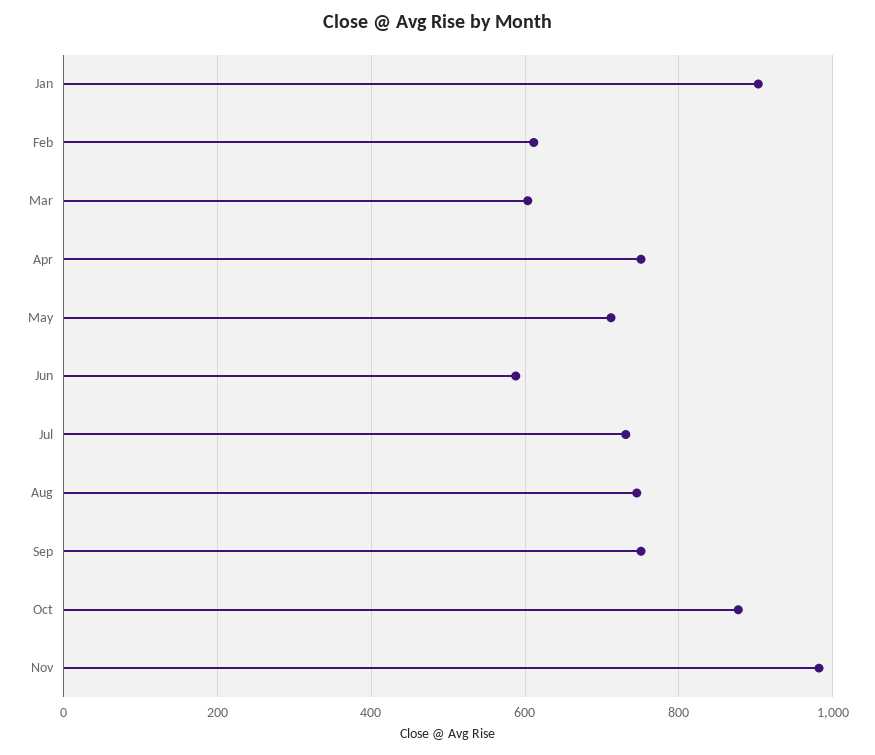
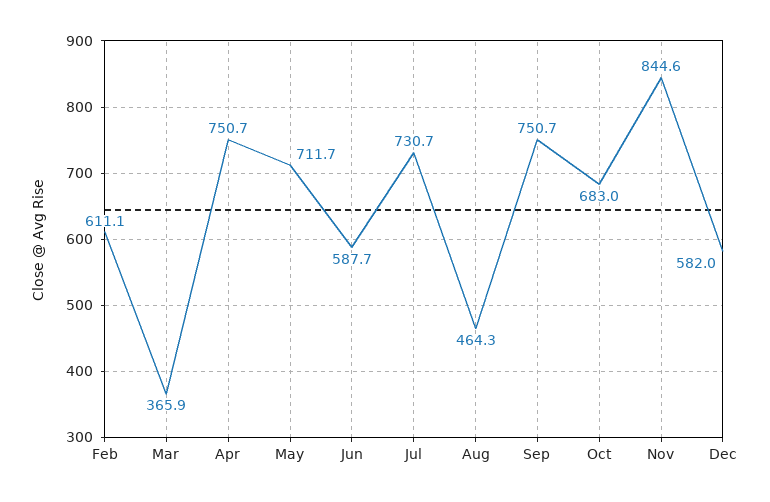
Jan: 900 -> none
Mar: 600 -> 365.9
Aug: 740 -> 464.3
Oct: 880 -> 683
Nov: 980 -> 844.6
Dec: none -> 582

